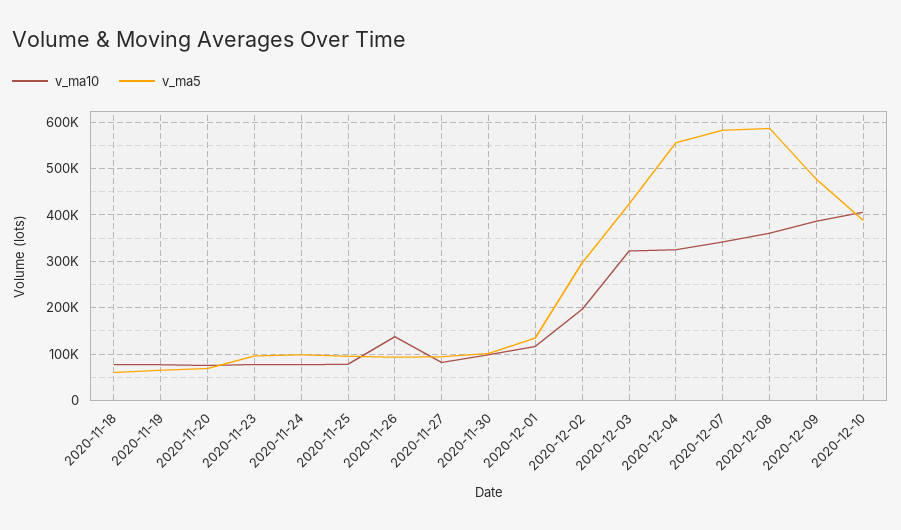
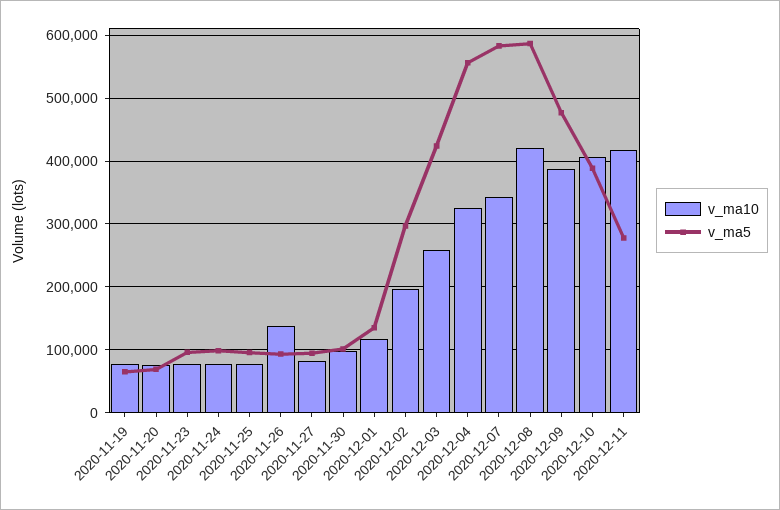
v_ma10, 2020-11-18: 80000 -> none
v_ma5, 2020-11-18: 60000 -> none
v_ma10, 2020-12-03: 320000 -> 260000
v_ma10, 2020-12-08: 360000 -> 420000
v_ma10, 2020-12-11: none -> 420000
v_ma5, 2020-12-11: none -> 280000

